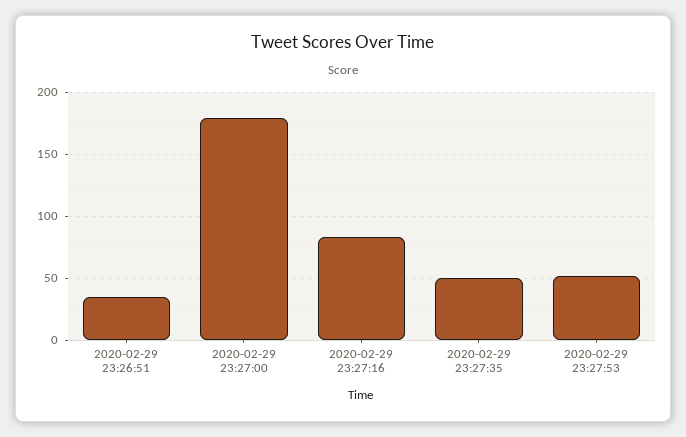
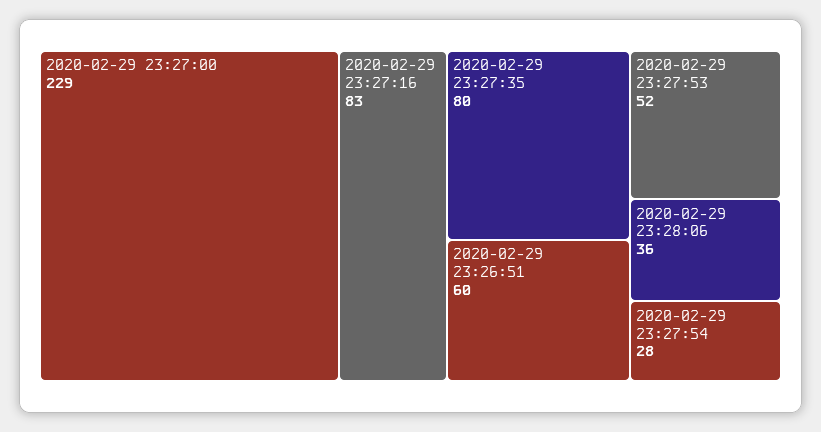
2020-02-29 23:26:51: 35 -> 60
2020-02-29 23:27:00: 180 -> 229
2020-02-29 23:27:35: 50 -> 80
2020-02-29 23:28:06: none -> 36
2020-02-29 23:27:54: none -> 28

